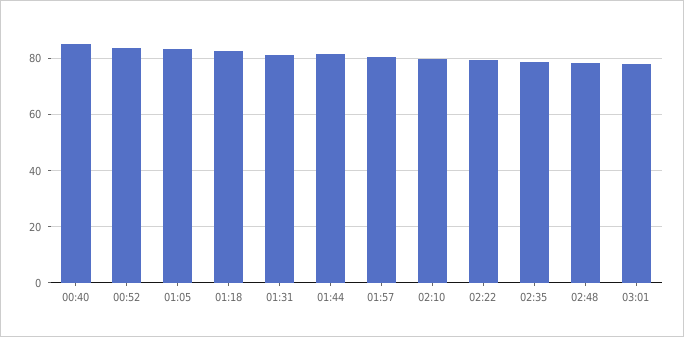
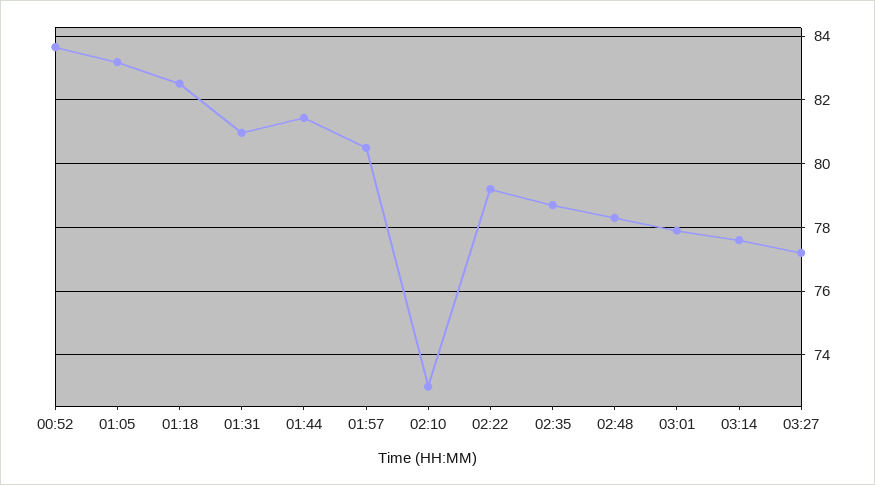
00:40: 85 -> none
02:10: 80 -> 73
03:14: none -> 77.6
03:27: none -> 77.2

